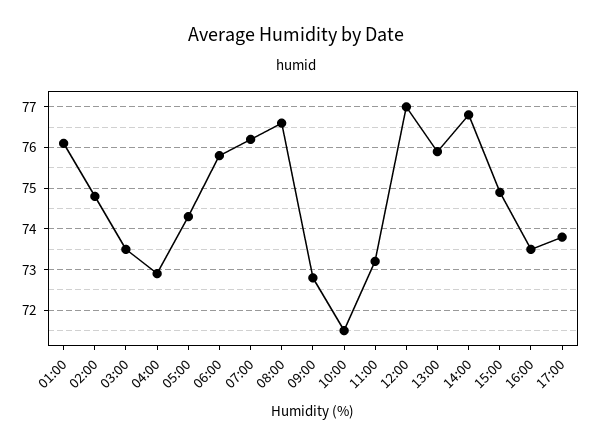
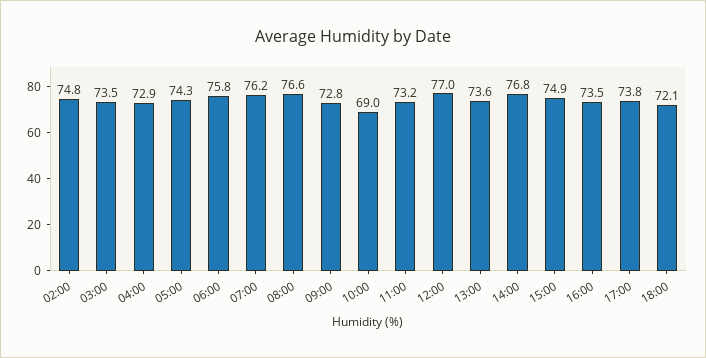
01:00: 76 -> none
10:00: 71.5 -> 69
13:00: 76 -> 73.6
18:00: none -> 72.1

